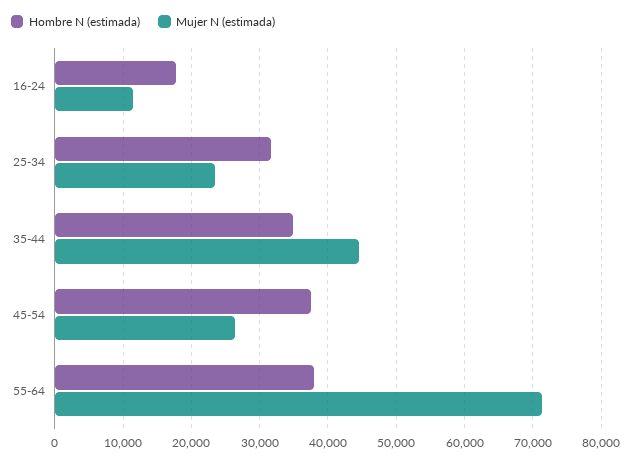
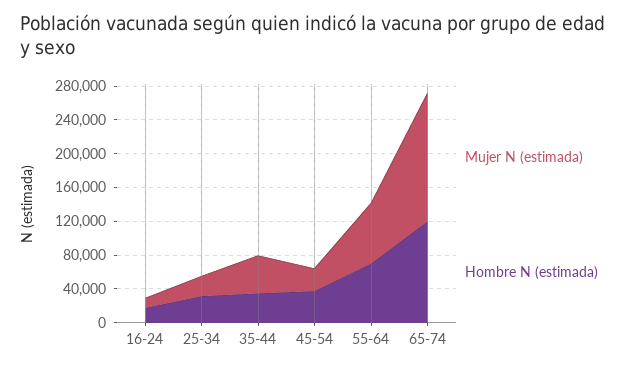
Hombre N (estimada), 55-64: 38000 -> 70000
Mujer N (estimada), 65-74: none -> 150000
Hombre N (estimada), 65-74: none -> 120000

